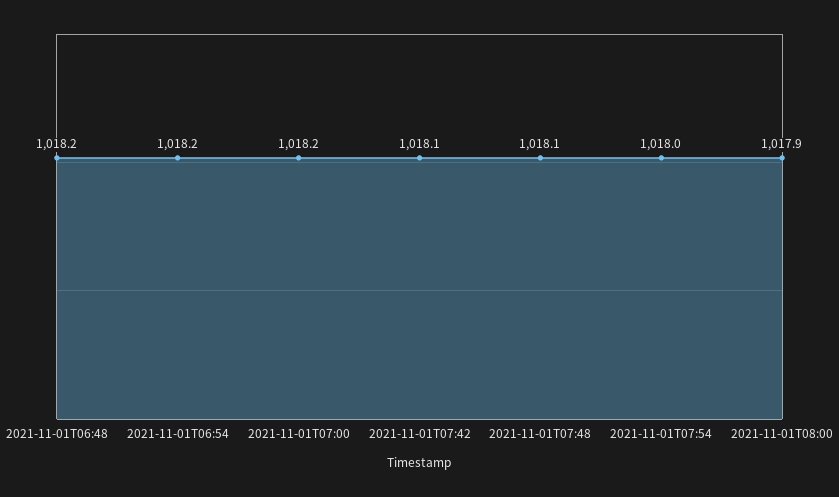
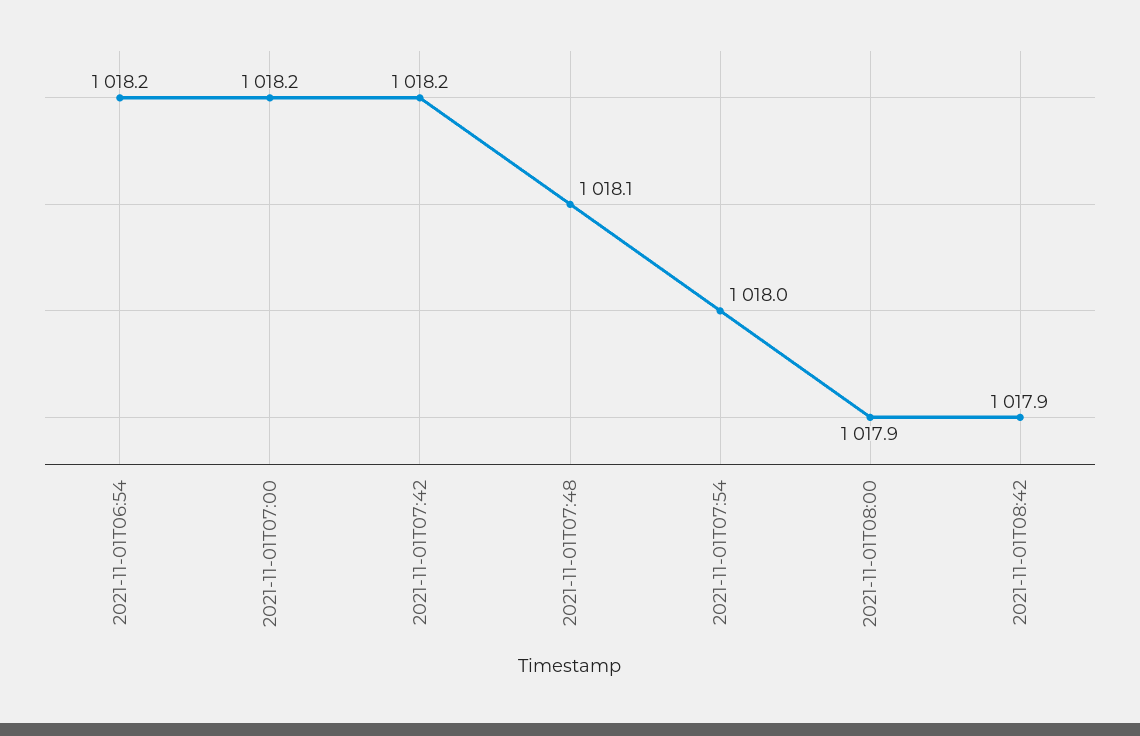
2021-11-01T06:48: 1018.2 -> none
2021-11-01T07:42: 1018.1 -> 1018.2
2021-11-01T08:42: none -> 1017.9

